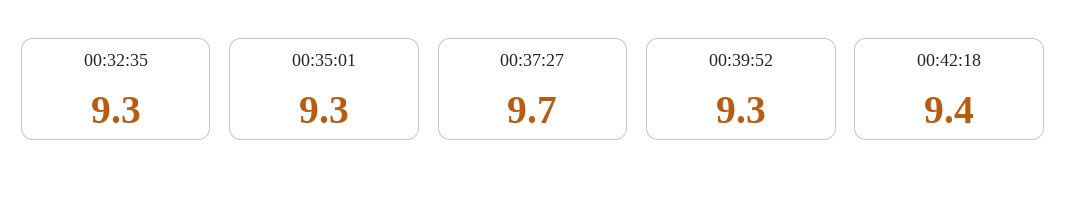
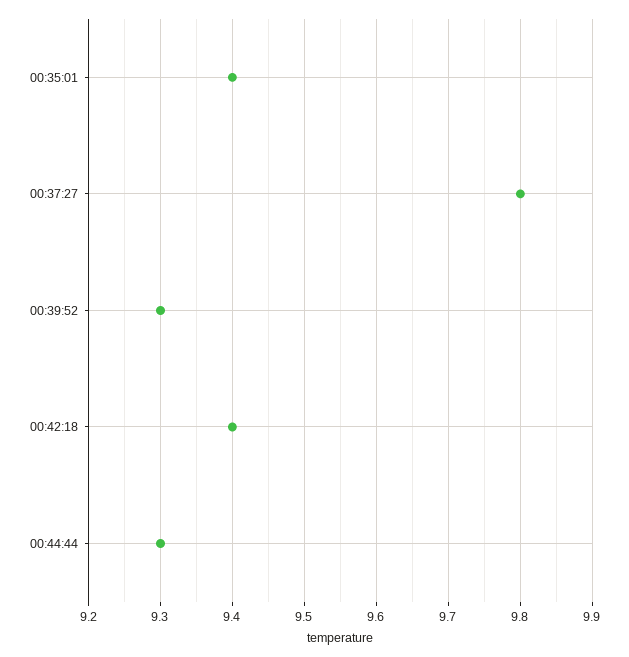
00:32:35: 9.3 -> none
00:35:01: 9.3 -> 9.4
00:37:27: 9.7 -> 9.8
00:44:44: none -> 9.3

